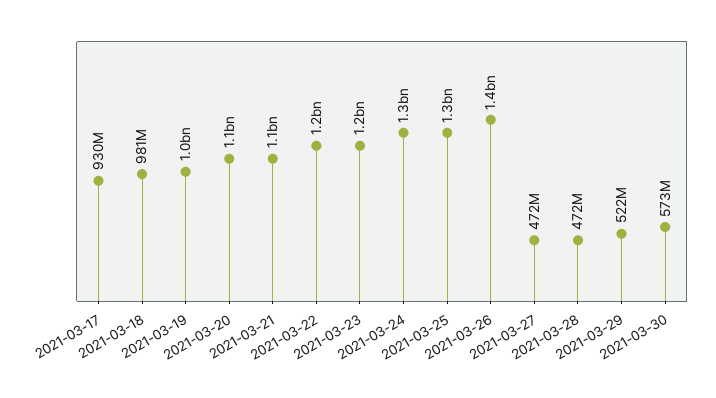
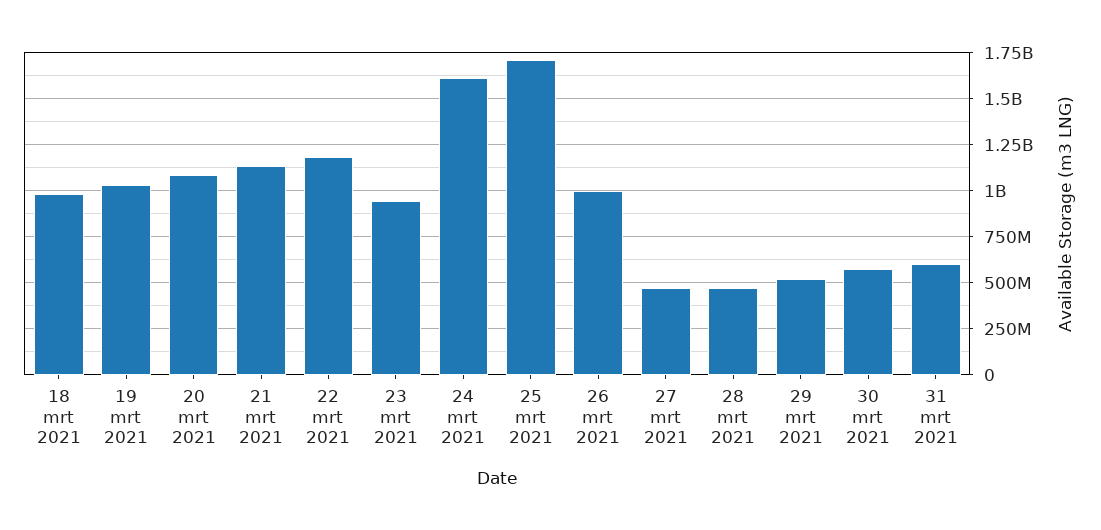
2021-03-17: 930000000 -> none
2021-03-23: 1200000000 -> 950000000
2021-03-24: 1300000000 -> 1600000000
2021-03-25: 1300000000 -> 1700000000
2021-03-26: 1400000000 -> 1000000000
31 mrt 2021: none -> 600000000

